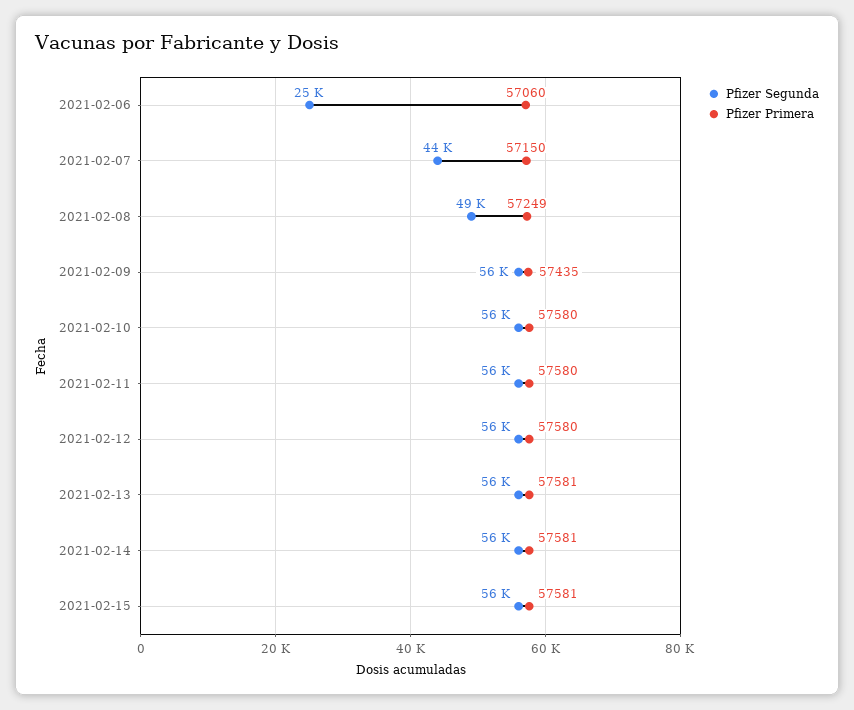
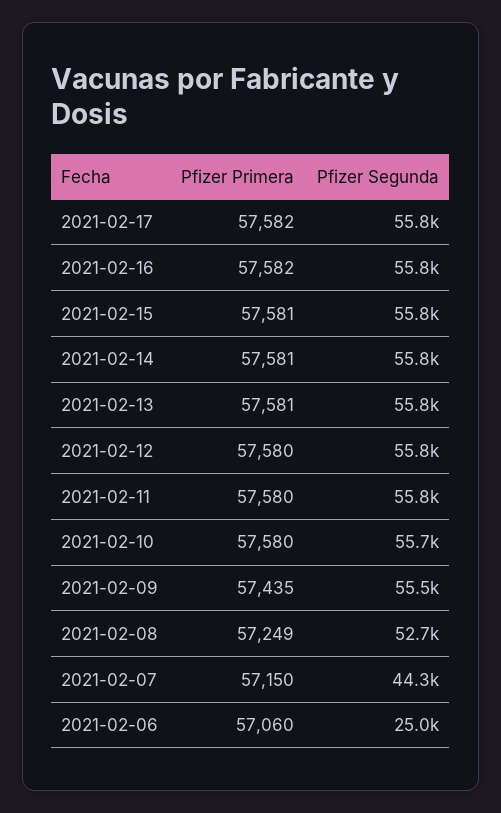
Pfizer Segunda, 2021-02-08: 49000 -> 52700
Pfizer Primera, 2021-02-17: none -> 57582
Pfizer Segunda, 2021-02-17: none -> 55800
Pfizer Primera, 2021-02-16: none -> 57582
Pfizer Segunda, 2021-02-16: none -> 55800

